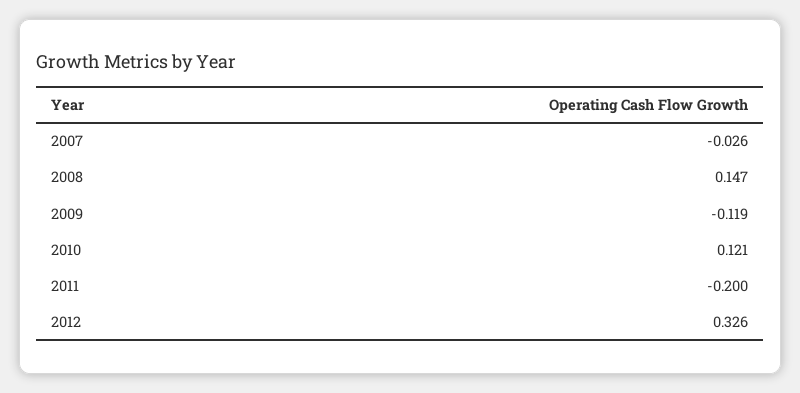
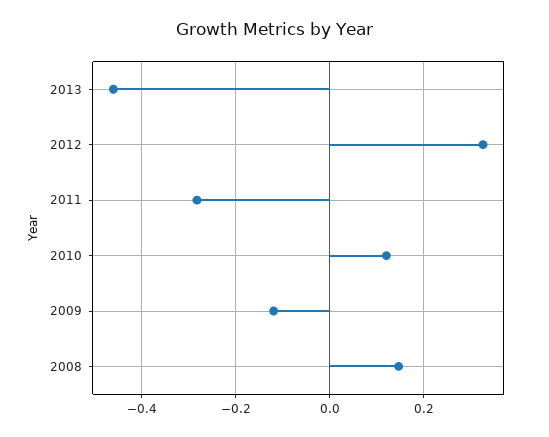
2007: -0.026 -> none
2011: -0.2 -> -0.28
2013: none -> -0.46

